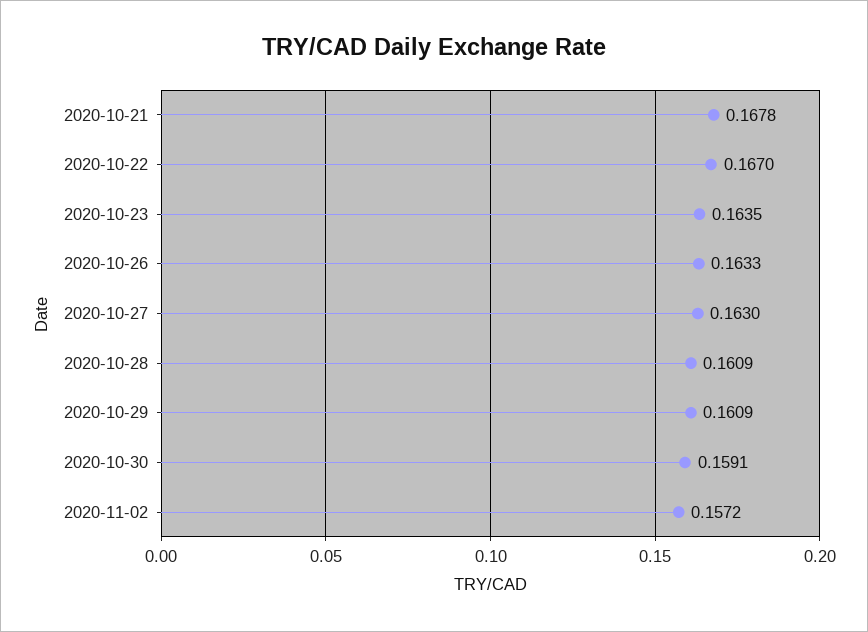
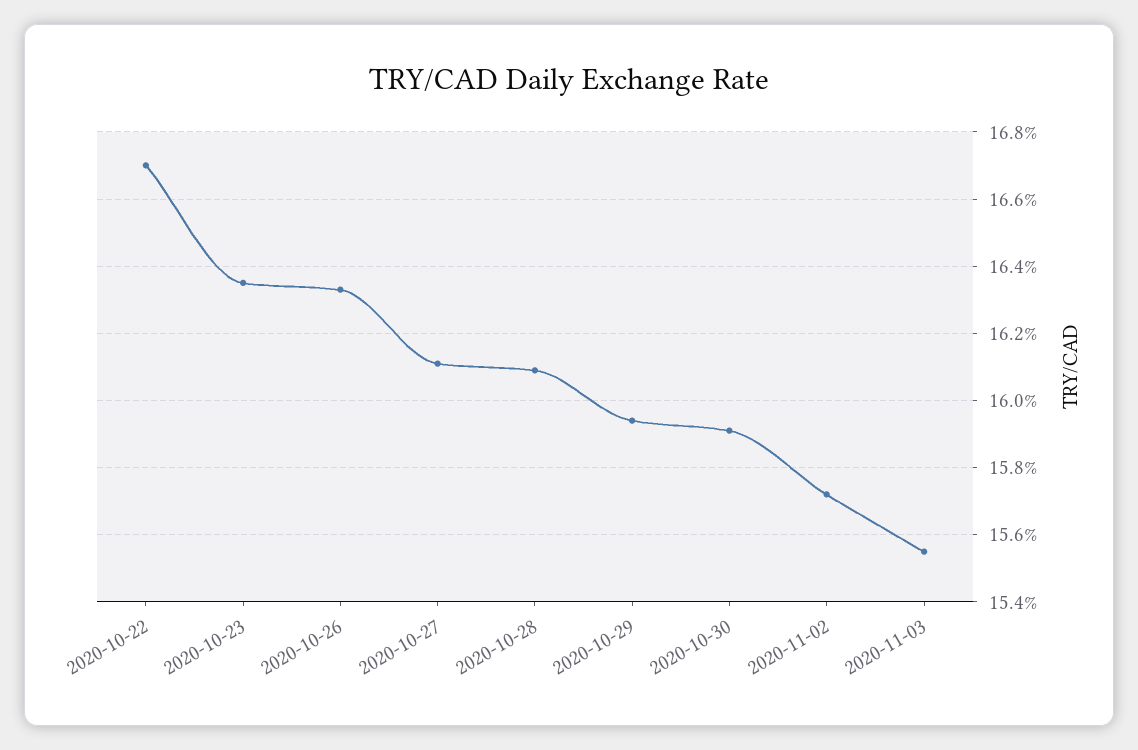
2020-10-21: 0.1678 -> none
2020-10-27: 0.163 -> 0.161
2020-10-29: 0.1609 -> 0.1595
2020-11-03: none -> 0.1555

